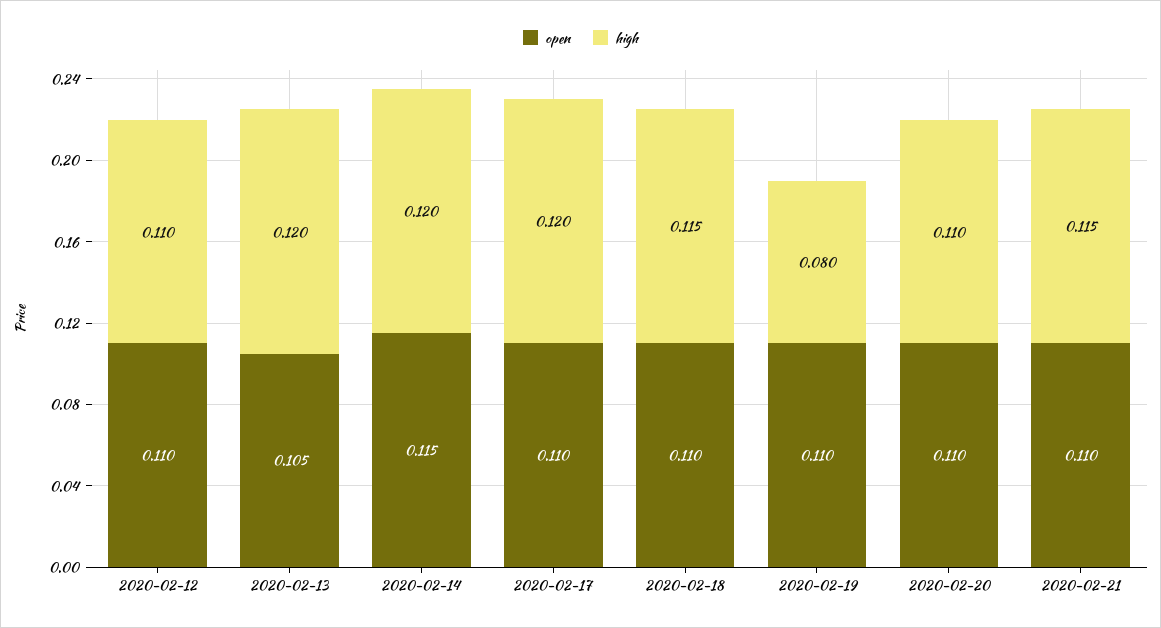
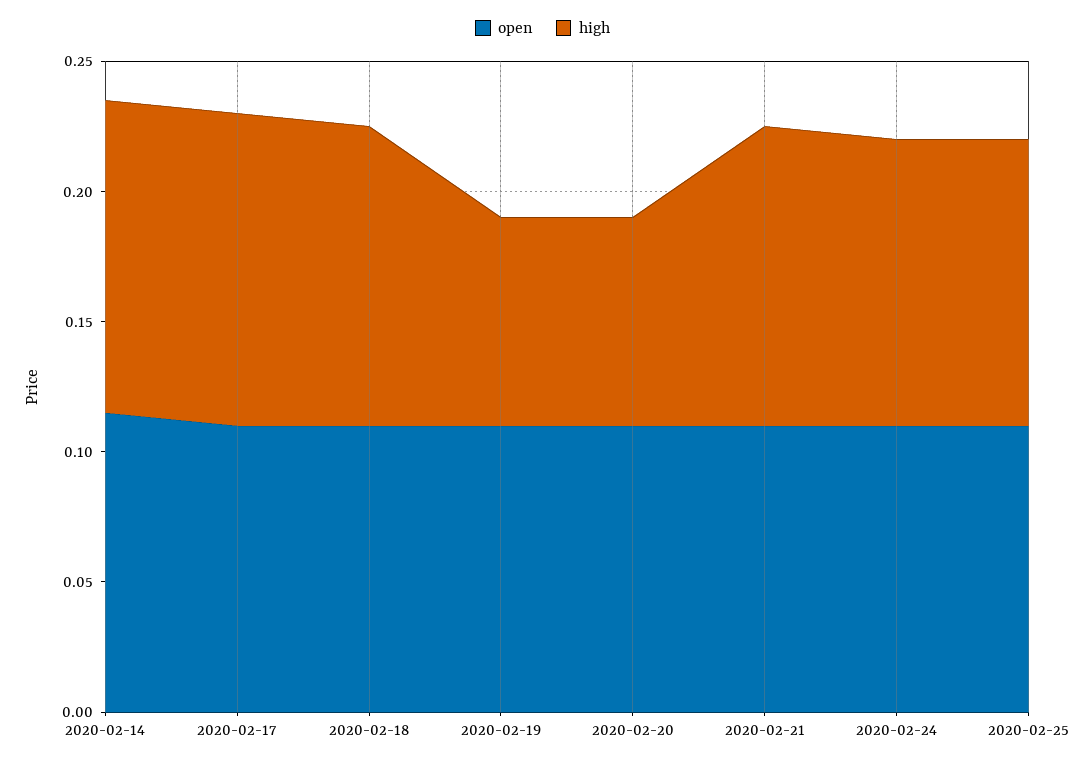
open, 2020-02-12: 0.11 -> none
high, 2020-02-12: 0.11 -> none
open, 2020-02-13: 0.105 -> none
high, 2020-02-13: 0.12 -> none
high, 2020-02-20: 0.11 -> 0.08
open, 2020-02-24: none -> 0.11
high, 2020-02-24: none -> 0.11
open, 2020-02-25: none -> 0.11
high, 2020-02-25: none -> 0.11

